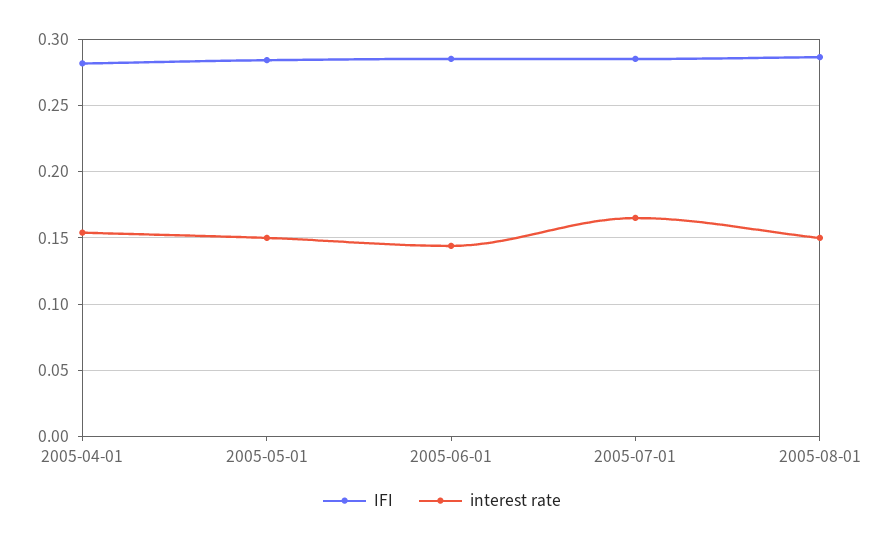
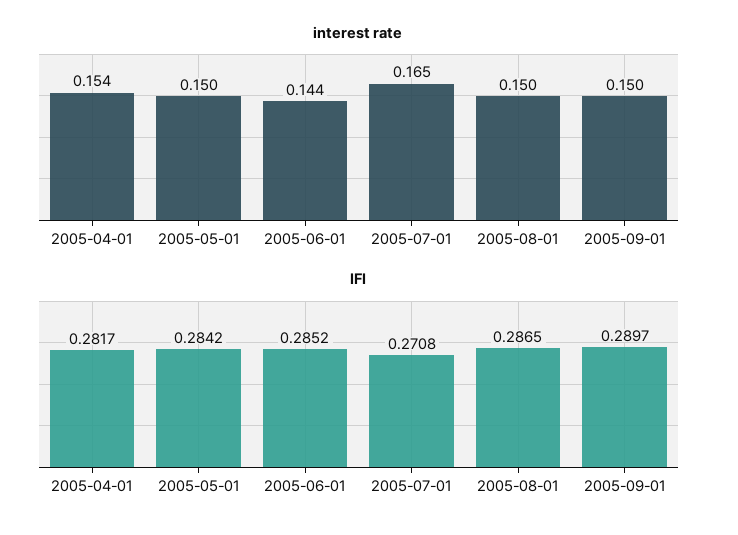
IFI, 2005-07-01: 0.285 -> 0.2708
interest rate, 2005-09-01: none -> 0.15
IFI, 2005-09-01: none -> 0.2897

